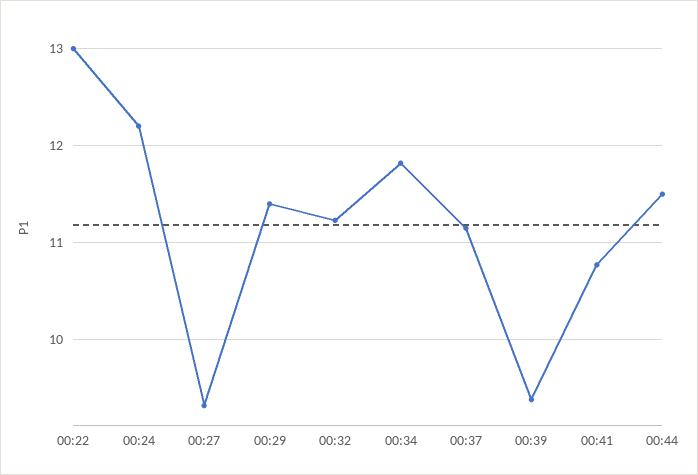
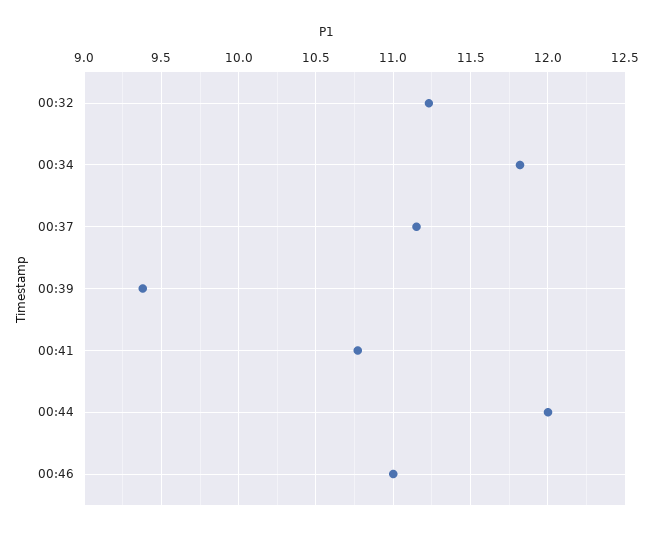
00:22: 13 -> none
00:24: 12.2 -> none
00:27: 9.3 -> none
00:29: 11.4 -> none
00:44: 11.5 -> 12
00:46: none -> 11

